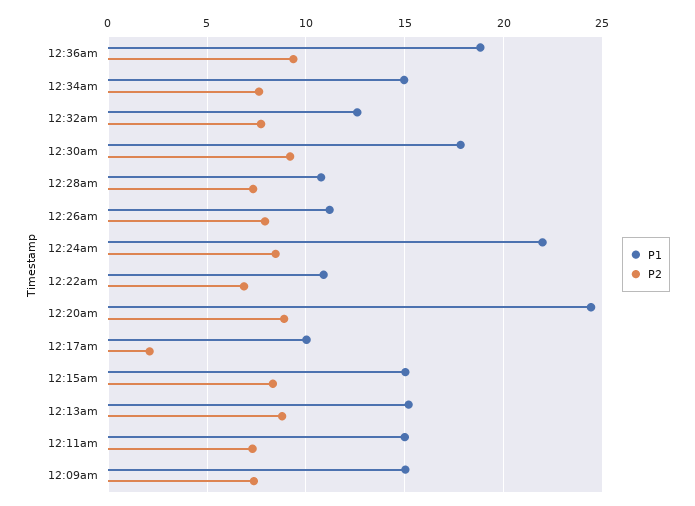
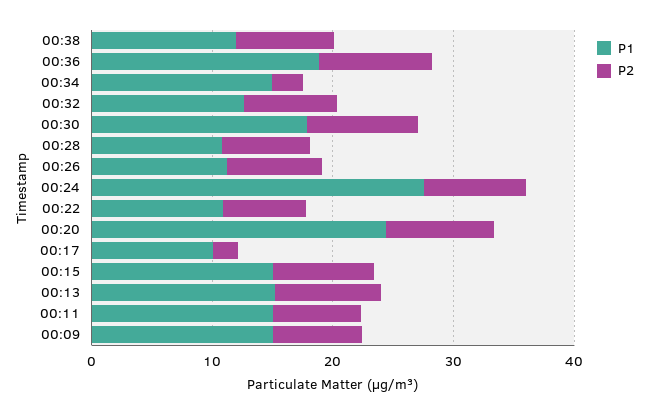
P2, 12:34am: 7.5 -> 2
P1, 12:24am: 22 -> 28
P1, 00:38: none -> 12
P2, 00:38: none -> 8

